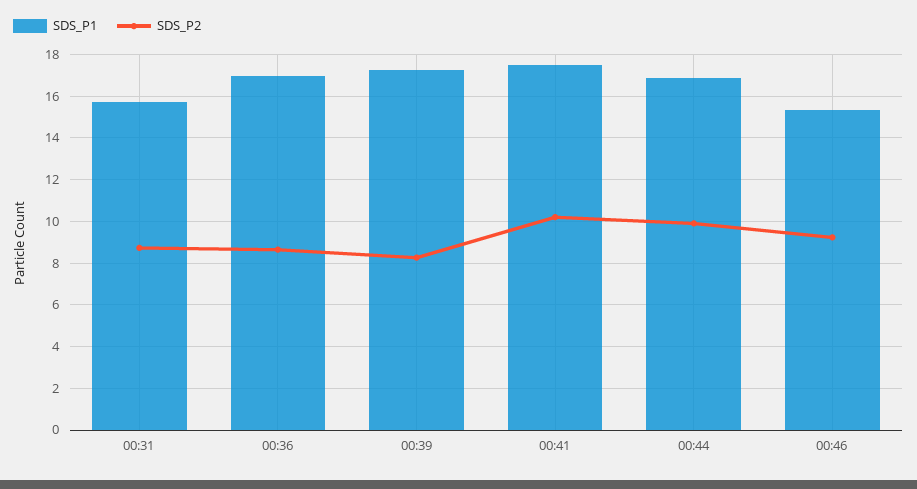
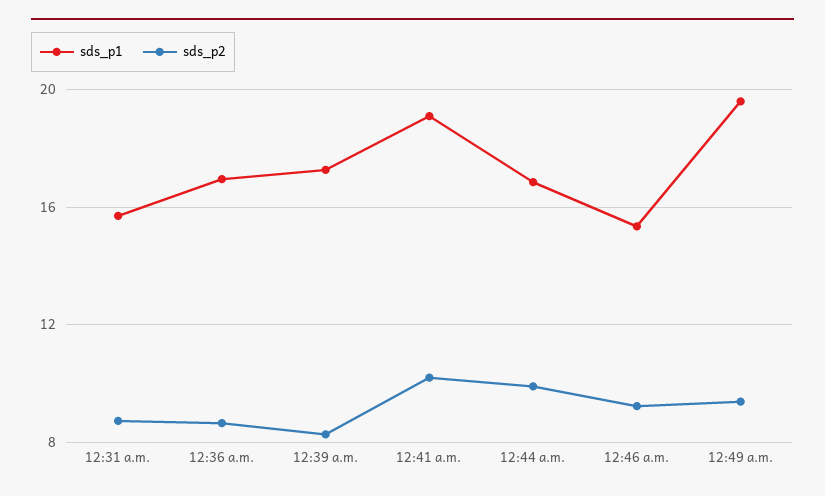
SDS_P1, 00:41: 17.5 -> 19
SDS_P1, 12:49 a.m.: none -> 19.5
SDS_P2, 12:49 a.m.: none -> 9.5

